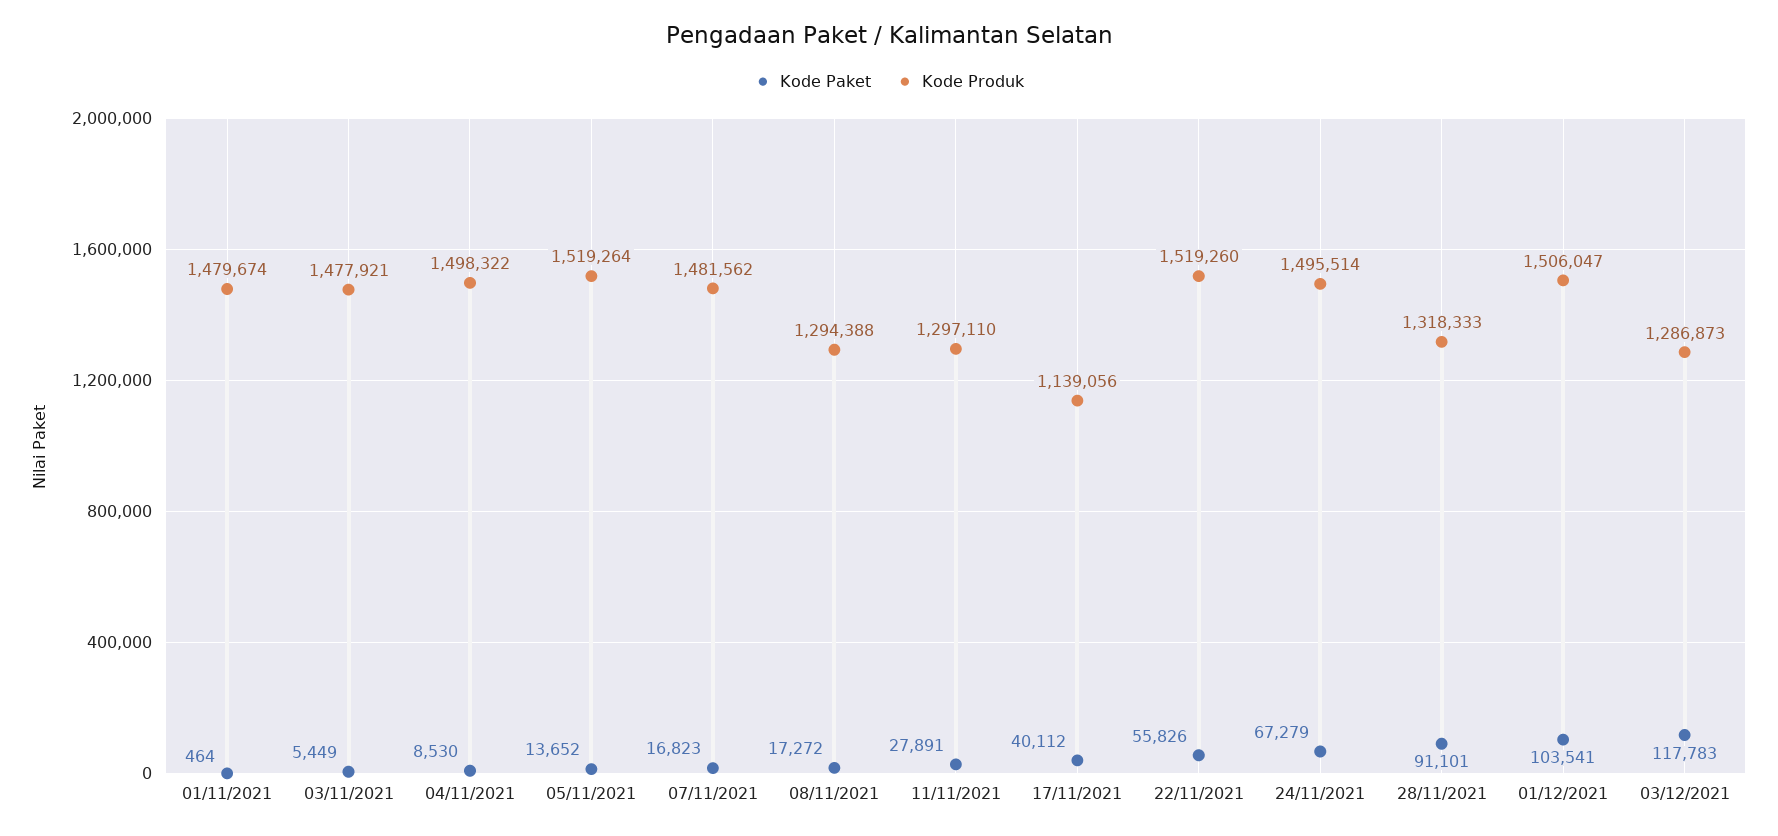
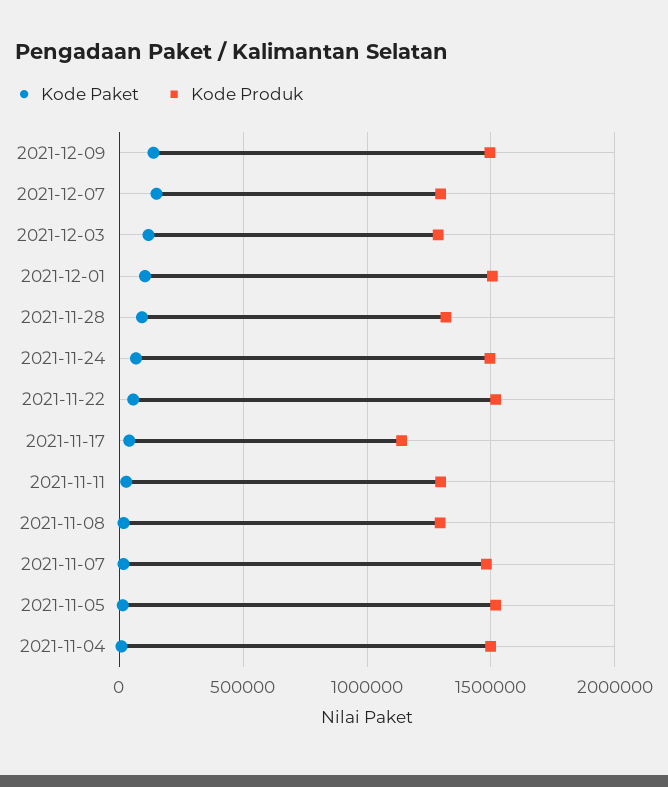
Kode Paket, 01/11/2021: 464 -> none
Kode Produk, 01/11/2021: 1479674 -> none
Kode Paket, 03/11/2021: 5449 -> none
Kode Produk, 03/11/2021: 1477921 -> none
Kode Paket, 2021-12-09: none -> 150000
Kode Produk, 2021-12-09: none -> 1500000
Kode Paket, 2021-12-07: none -> 150000
Kode Produk, 2021-12-07: none -> 1300000

